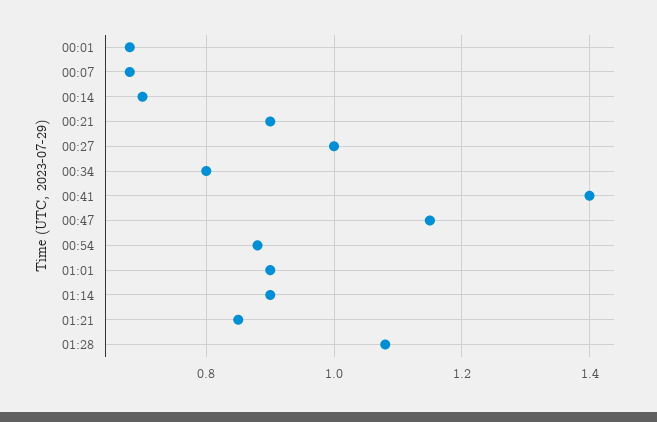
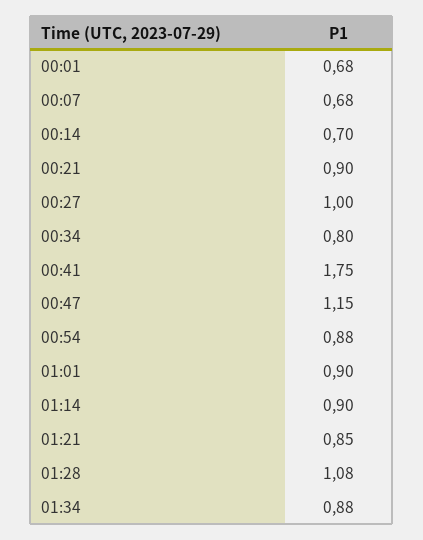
00:41: 1.4 -> 1.75
01:34: none -> 0.88

